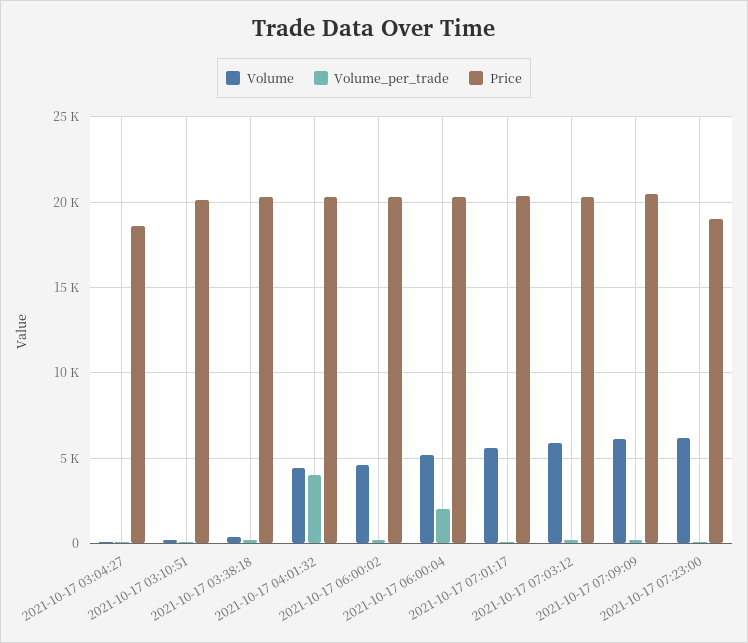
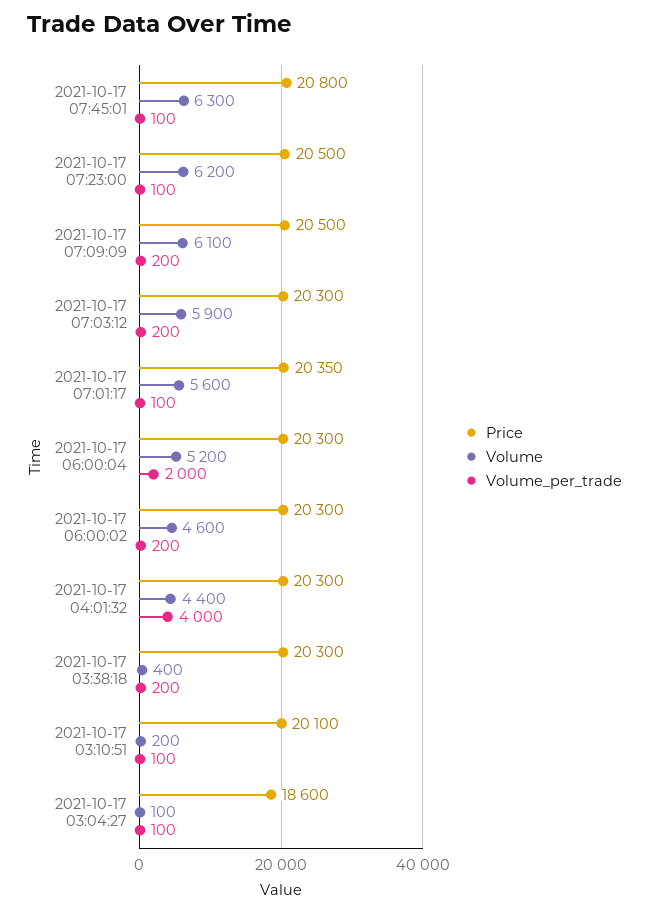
Price, 2021-10-17 07:23:00: 19000 -> 20500
Price, 2021-10-17 07:45:01: none -> 20800
Volume, 2021-10-17 07:45:01: none -> 6300
Volume_per_trade, 2021-10-17 07:45:01: none -> 100

